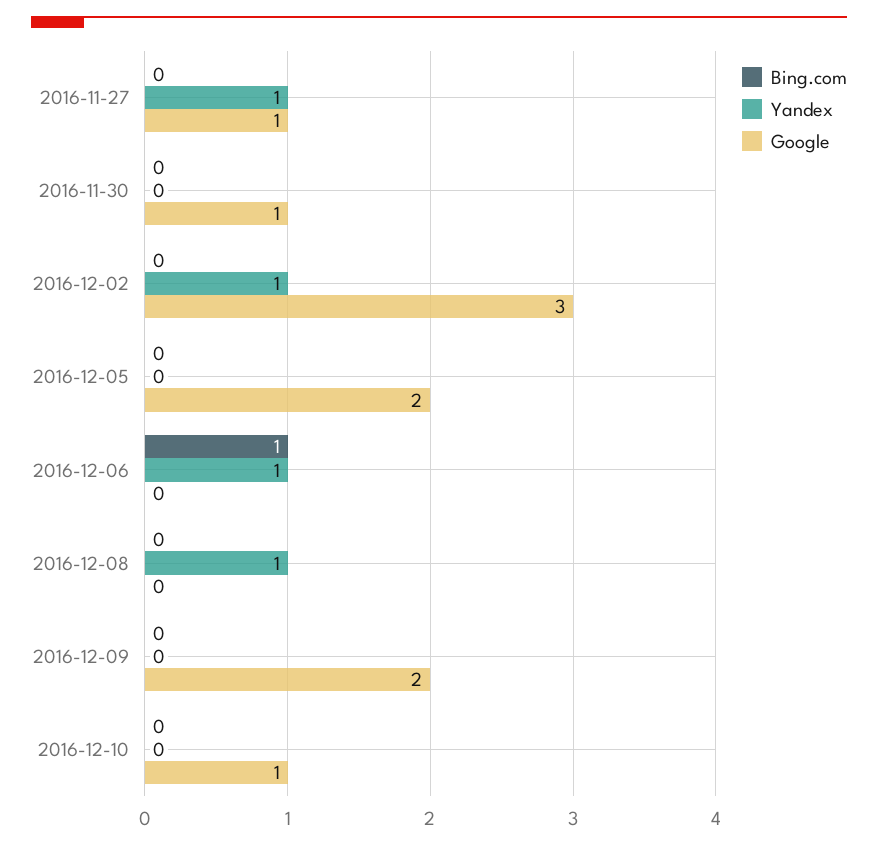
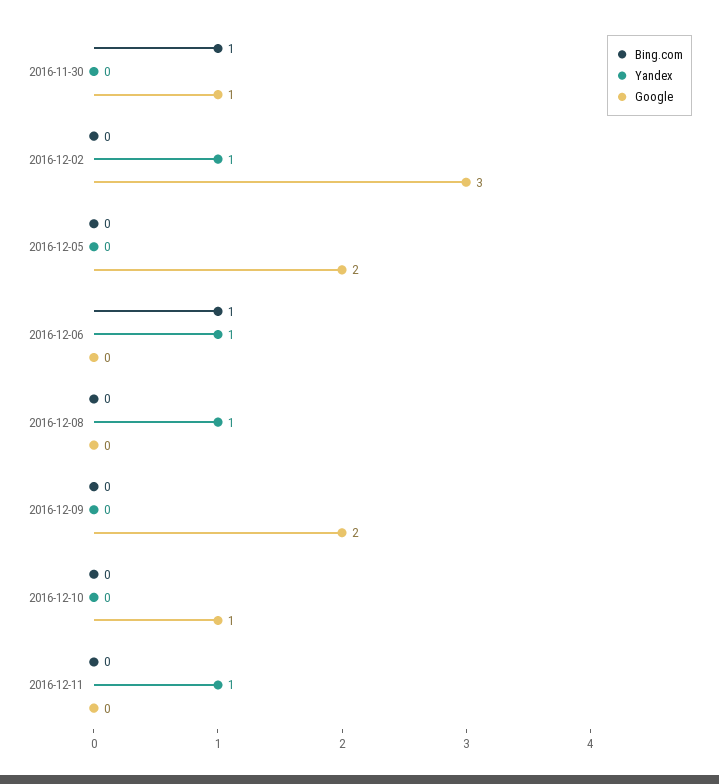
Bing.com, 2016-11-27: 0 -> none
Yandex, 2016-11-27: 1 -> none
Google, 2016-11-27: 1 -> none
Bing.com, 2016-11-30: 0 -> 1
Bing.com, 2016-12-11: none -> 0
Yandex, 2016-12-11: none -> 1
Google, 2016-12-11: none -> 0

